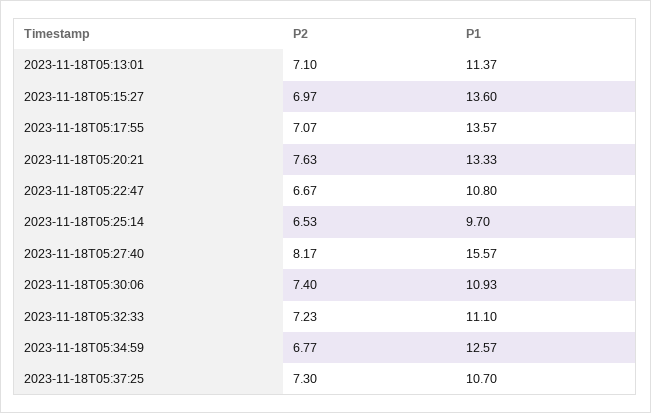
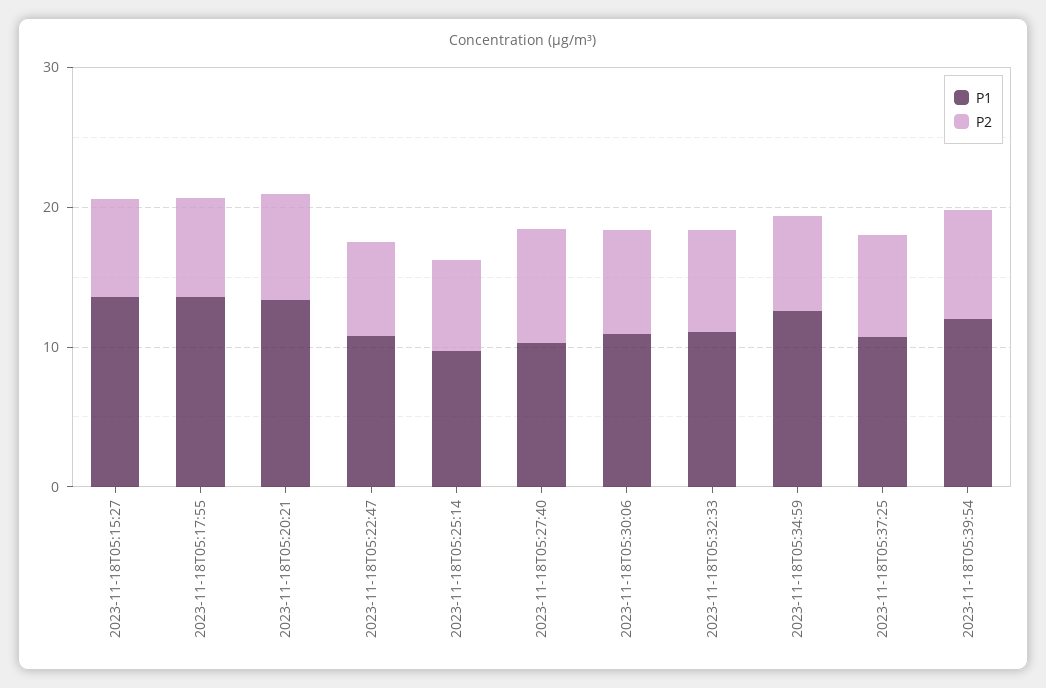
P2, 2023-11-18T05:13:01: 7.1 -> none
P1, 2023-11-18T05:13:01: 11.37 -> none
P1, 2023-11-18T05:27:40: 15.57 -> 10
P1, 2023-11-18T05:39:54: none -> 12
P2, 2023-11-18T05:39:54: none -> 8

